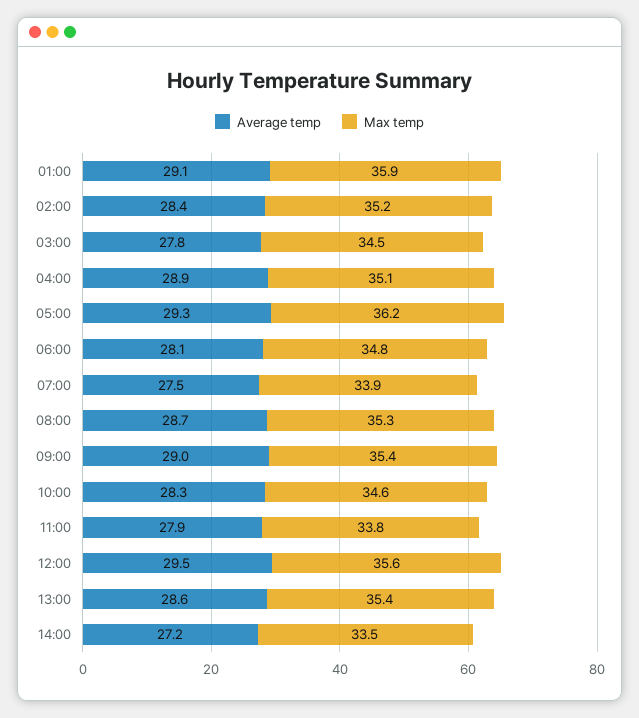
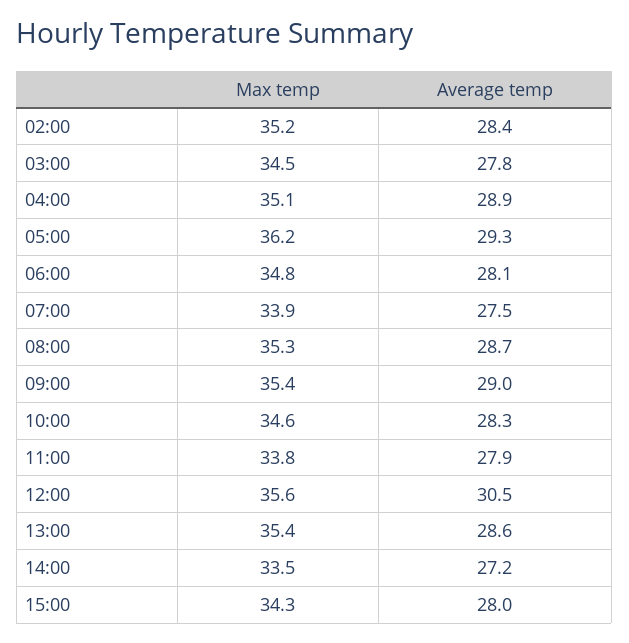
Average temp, 01:00: 29.1 -> none
Max temp, 01:00: 35.9 -> none
Average temp, 12:00: 29.5 -> 30.5
Max temp, 15:00: none -> 34.3
Average temp, 15:00: none -> 28

